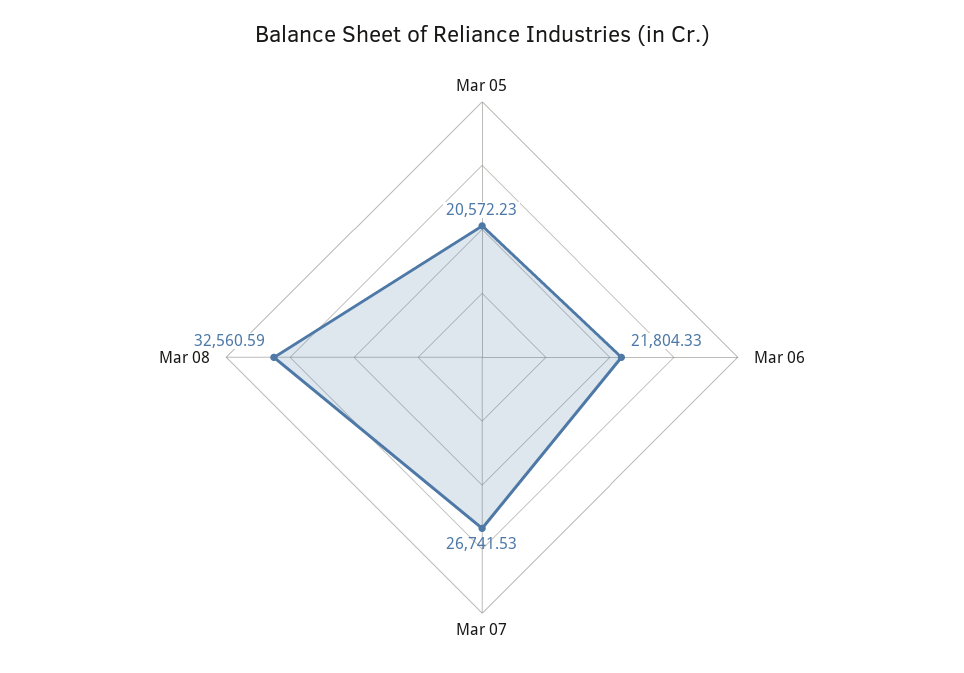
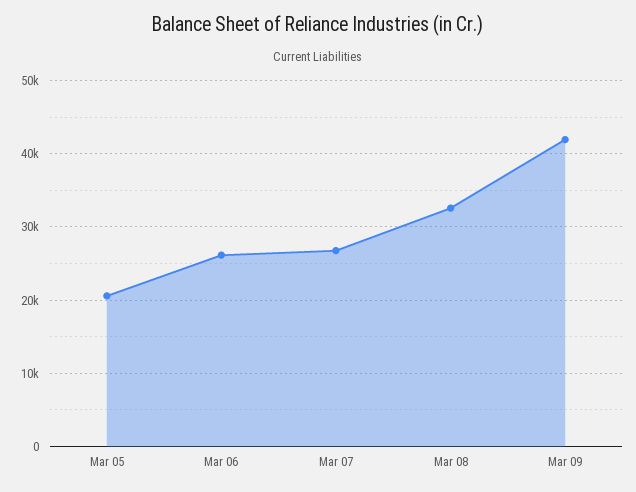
Mar 06: 21804.33 -> 26000
Mar 09: none -> 42000

